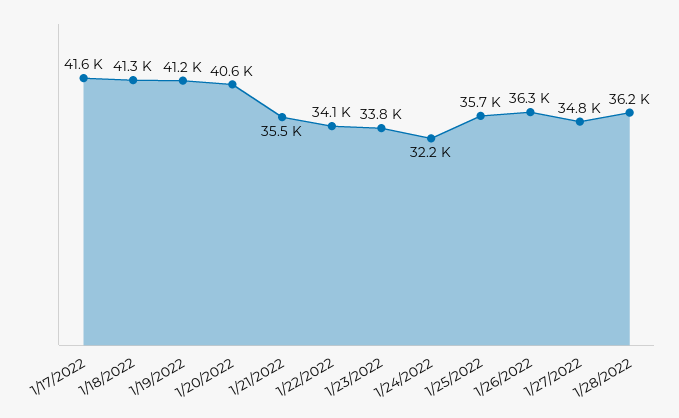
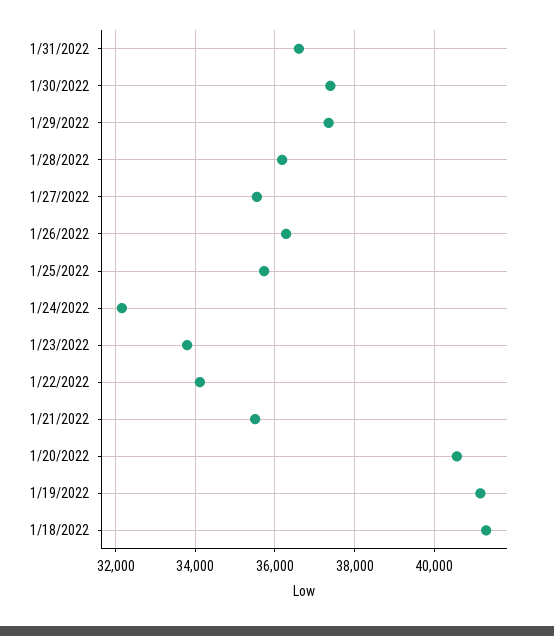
1/17/2022: 41600 -> none
1/27/2022: 34800 -> 35600
1/31/2022: none -> 36600
1/30/2022: none -> 37400
1/29/2022: none -> 37400

